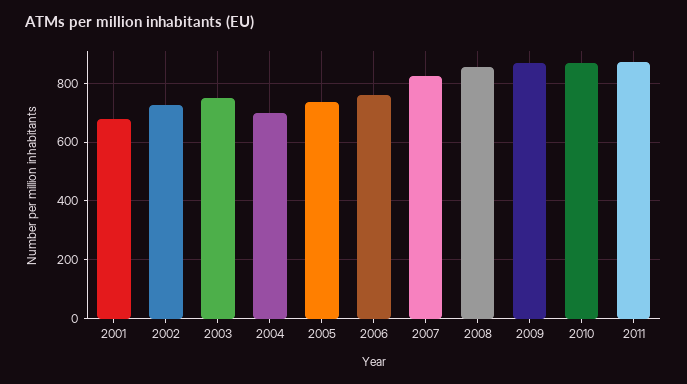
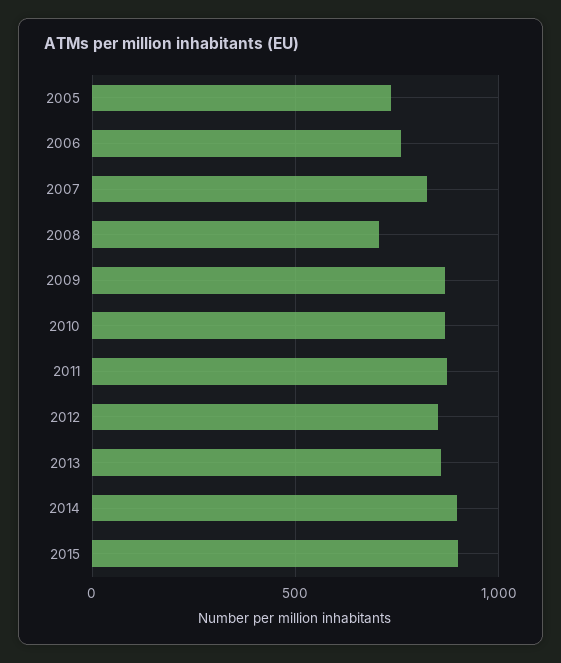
2001: 675 -> none
2002: 725 -> none
2003: 750 -> none
2004: 700 -> none
2008: 850 -> 700
2012: none -> 850
2013: none -> 850
2014: none -> 900
2015: none -> 900

